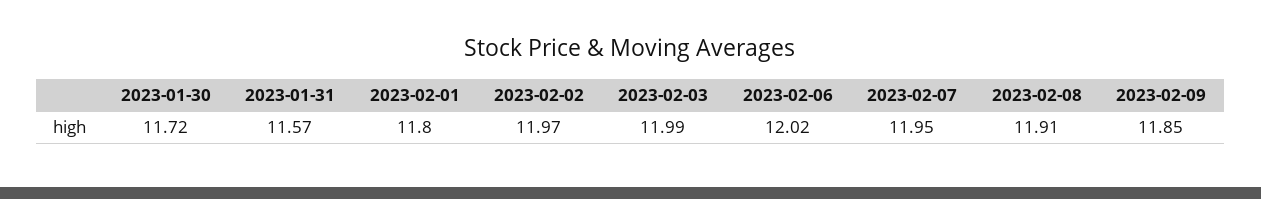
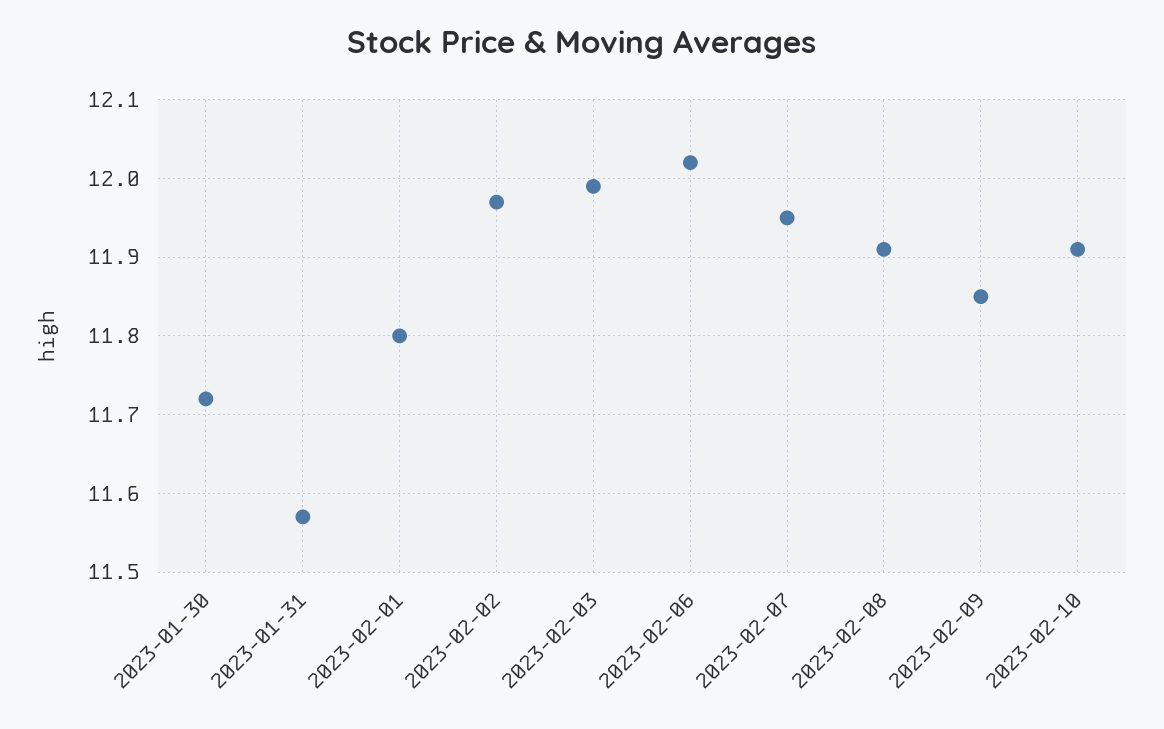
2023-02-10: none -> 11.91

